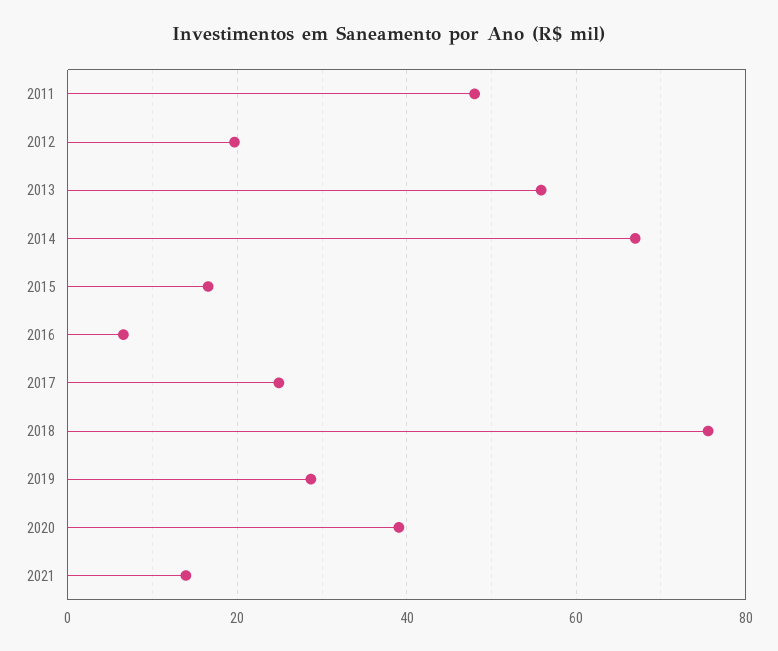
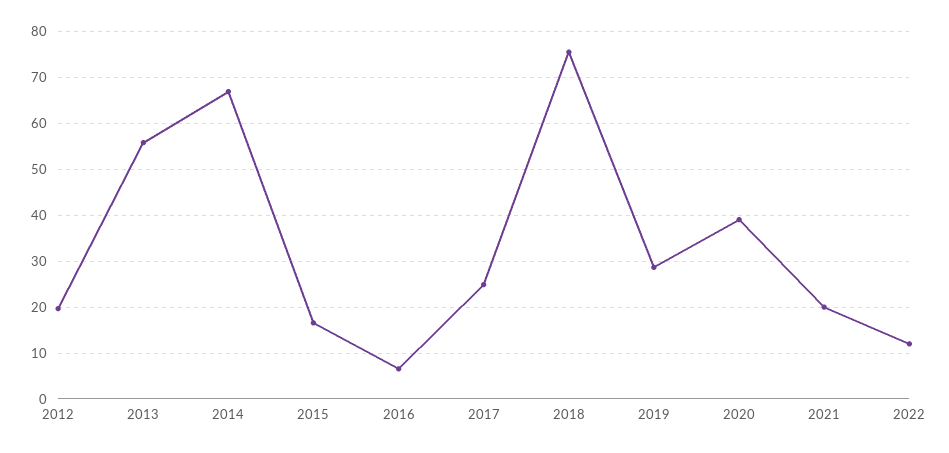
2011: 48 -> none
2021: 14 -> 20
2022: none -> 12

